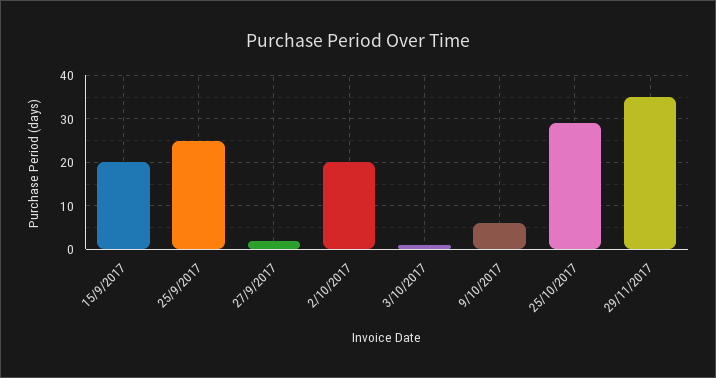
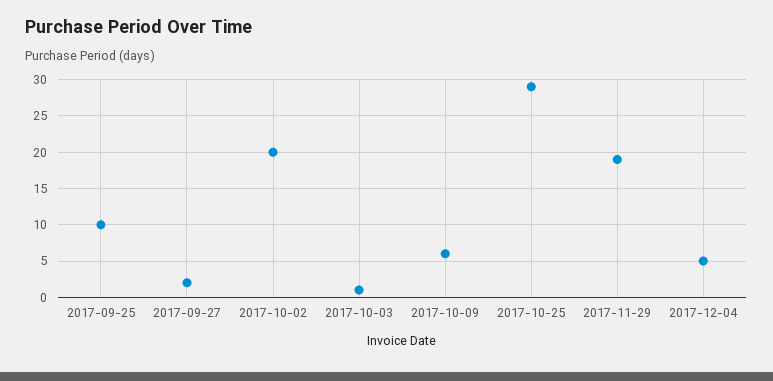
15/9/2017: 20 -> none
25/9/2017: 25 -> 10
29/11/2017: 35 -> 19
2017-12-04: none -> 5

